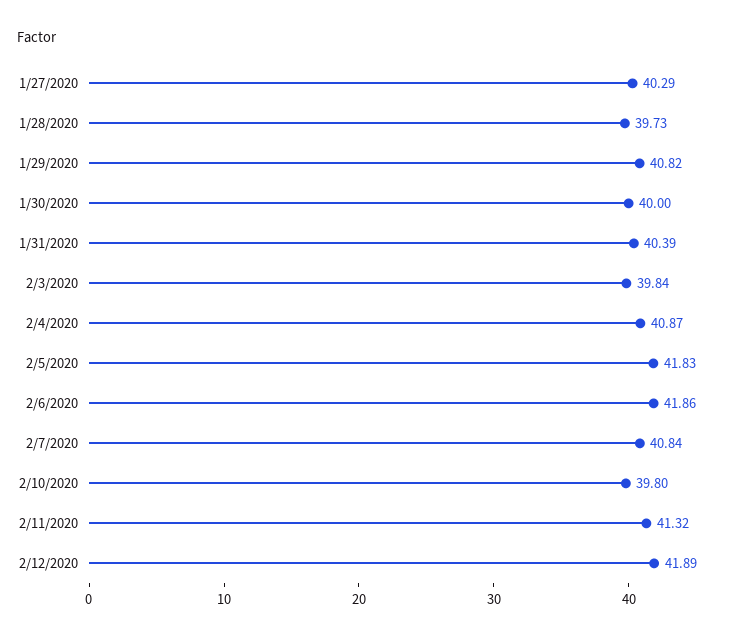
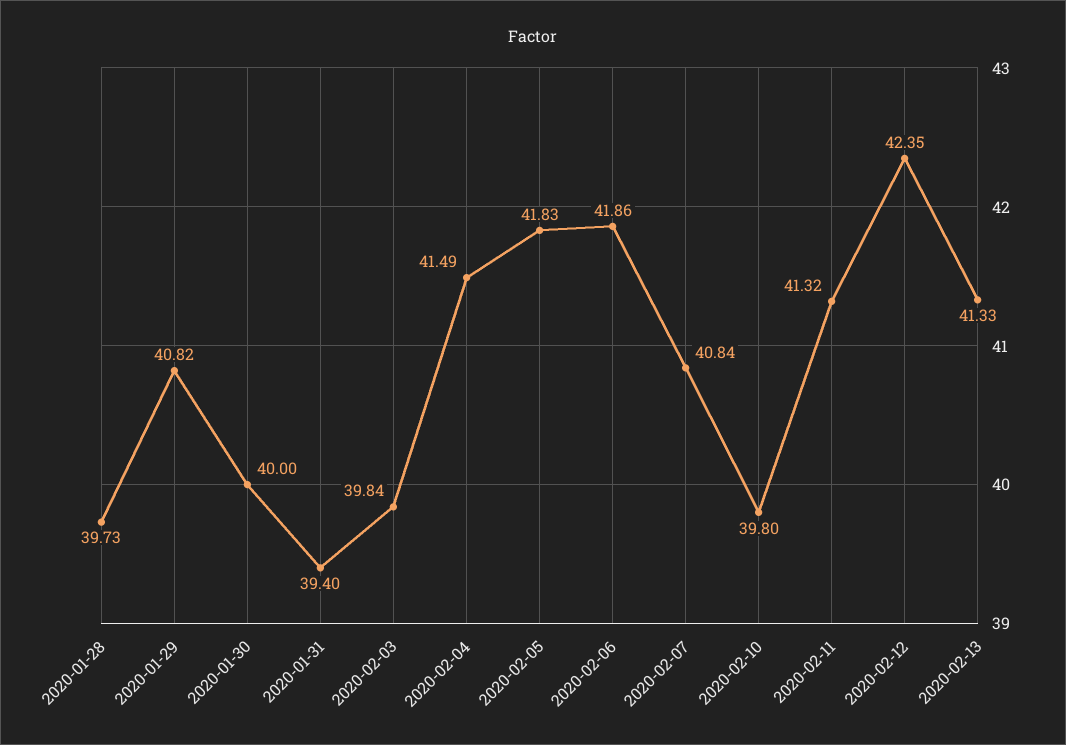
1/27/2020: 40.29 -> none
1/31/2020: 40.39 -> 39.4
2/4/2020: 40.87 -> 41.49
2/12/2020: 41.89 -> 42.35
2020-02-13: none -> 41.33

